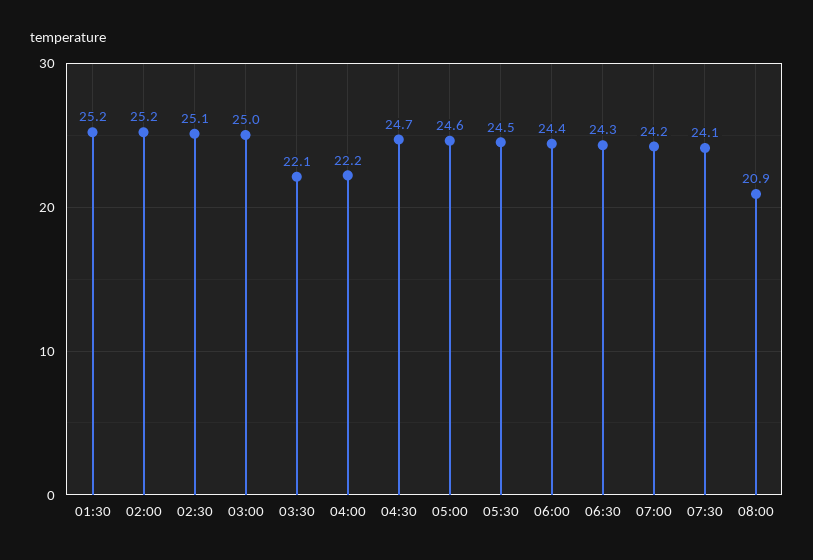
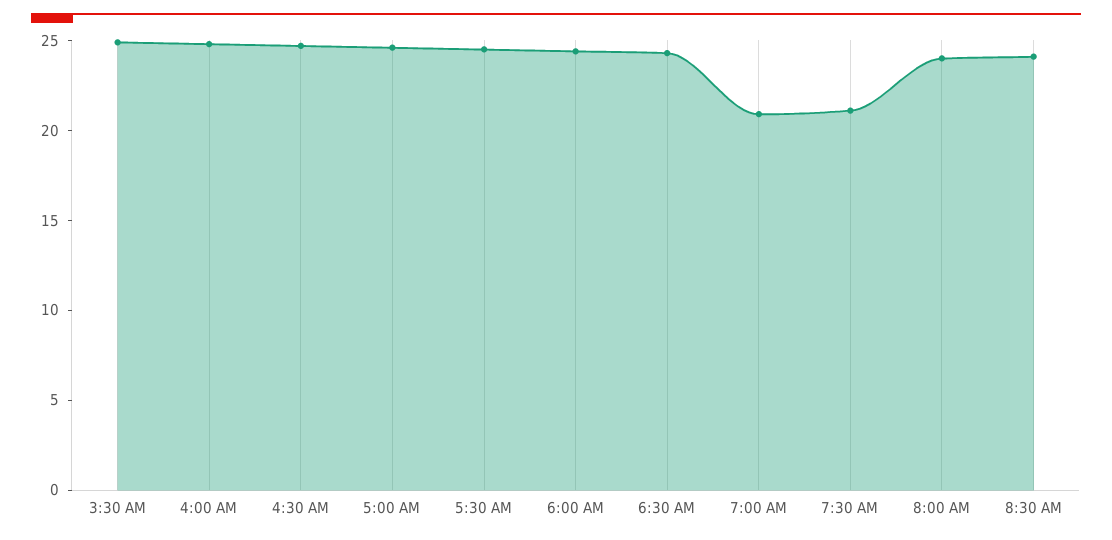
01:30: 25.2 -> none
02:00: 25.2 -> none
02:30: 25.1 -> none
03:00: 25 -> none
03:30: 22.1 -> 25
04:00: 22.2 -> 25
07:00: 24.2 -> 21
07:30: 24.1 -> 21
08:00: 20.9 -> 24
8:30 AM: none -> 24

